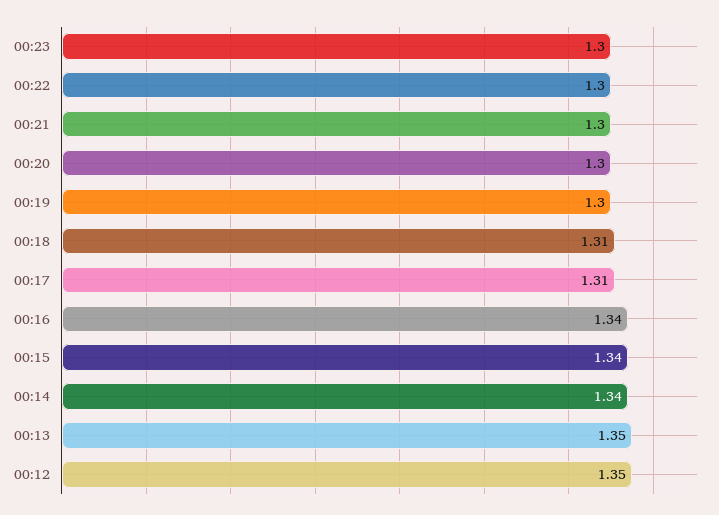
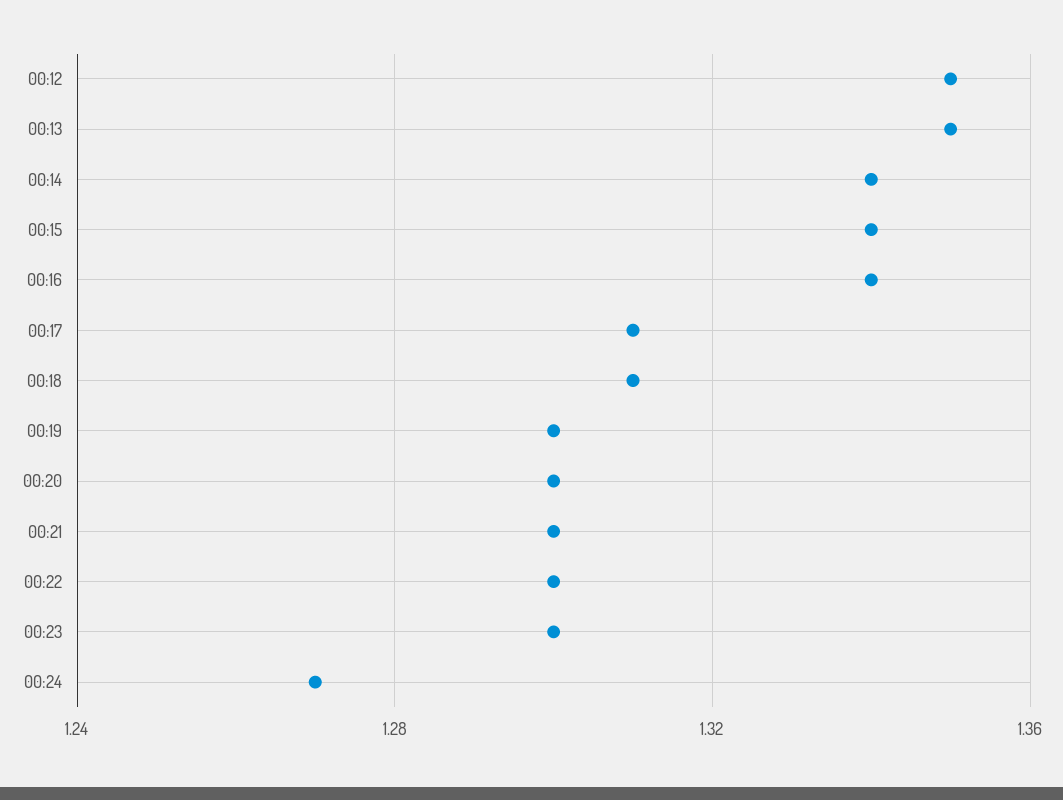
00:24: none -> 1.27

